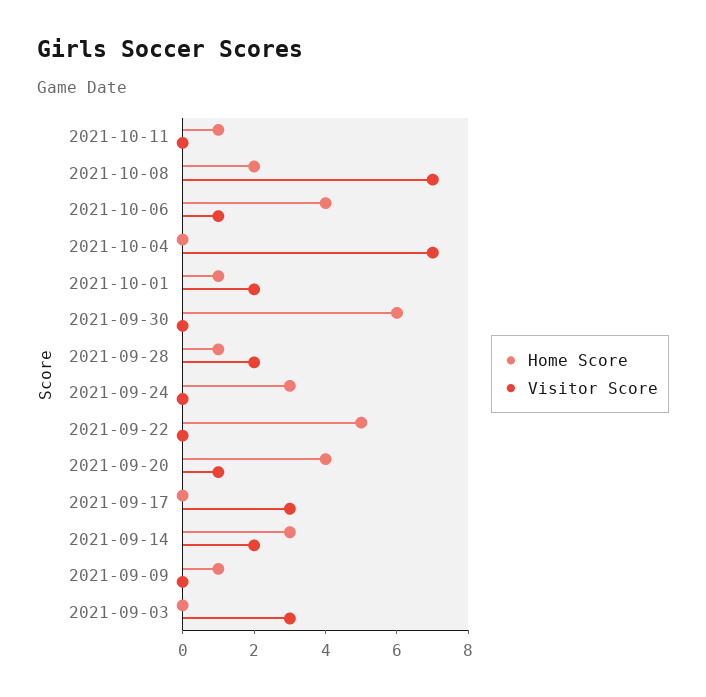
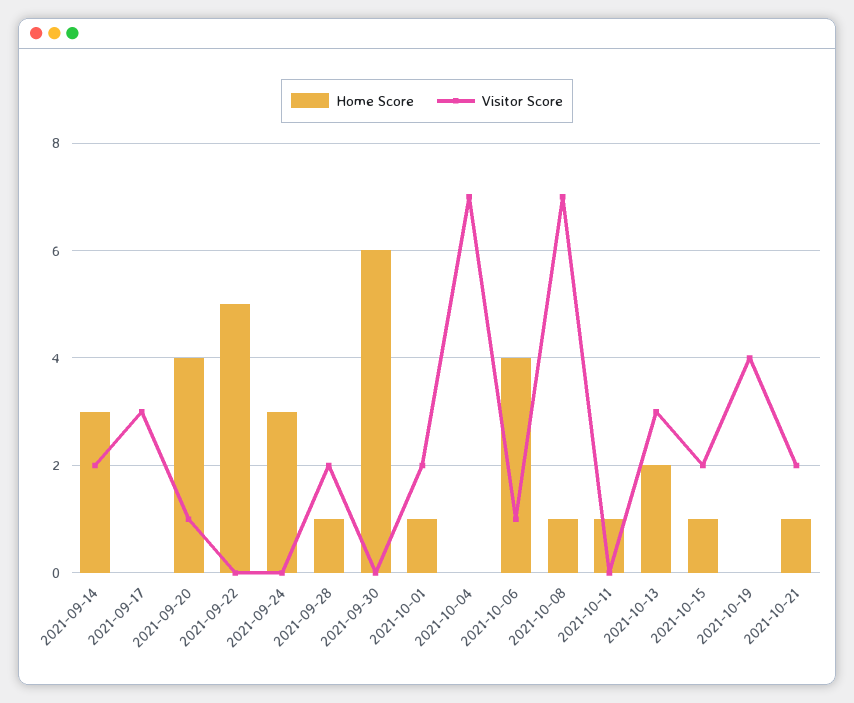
Home Score, 2021-10-08: 2 -> 1
Home Score, 2021-09-09: 1 -> none
Visitor Score, 2021-09-09: 0 -> none
Home Score, 2021-09-03: 0 -> none
Visitor Score, 2021-09-03: 3 -> none
Home Score, 2021-10-13: none -> 2
Visitor Score, 2021-10-13: none -> 3
Home Score, 2021-10-15: none -> 1
Visitor Score, 2021-10-15: none -> 2
Home Score, 2021-10-19: none -> 0
Visitor Score, 2021-10-19: none -> 4
Home Score, 2021-10-21: none -> 1
Visitor Score, 2021-10-21: none -> 2

